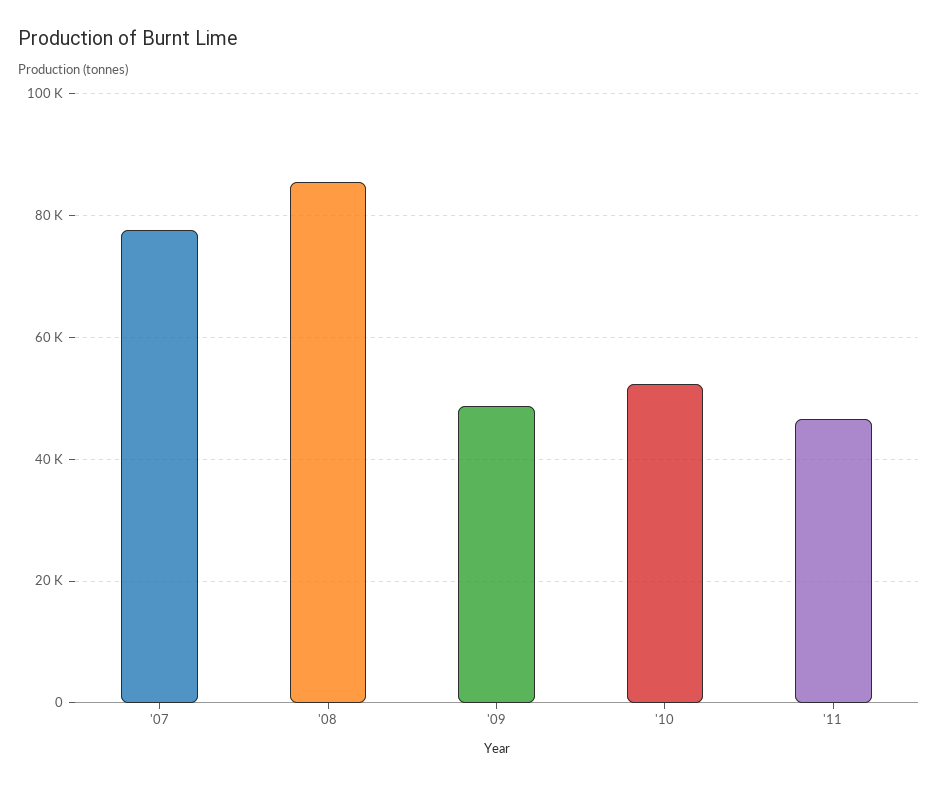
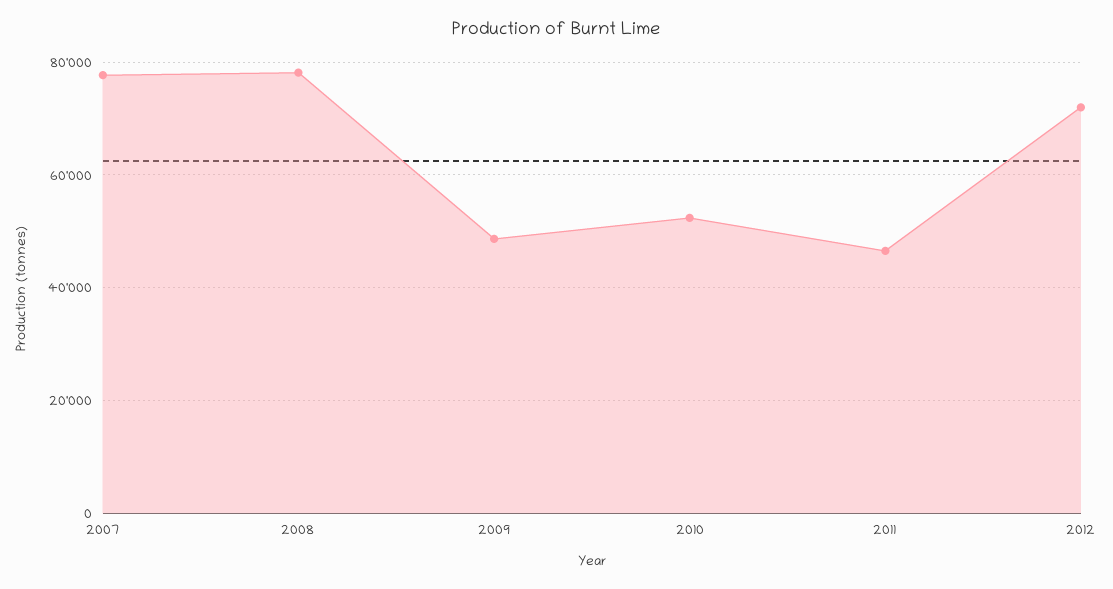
'08: 86000 -> 78000
2012: none -> 72000

